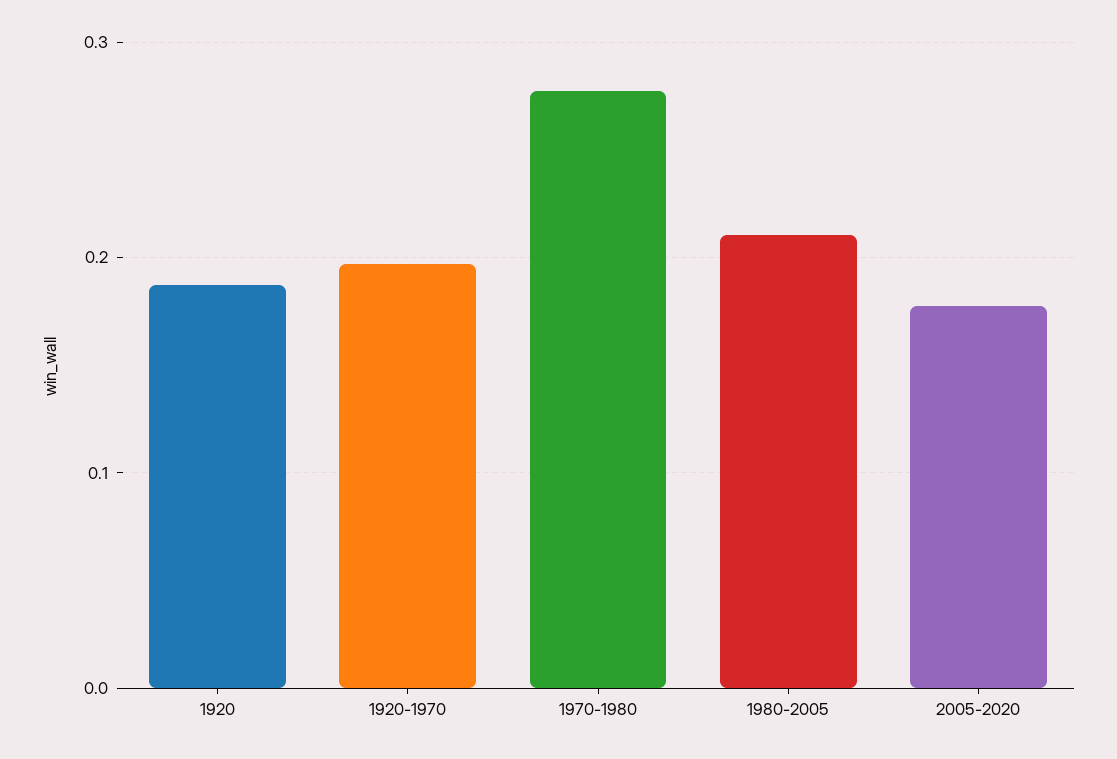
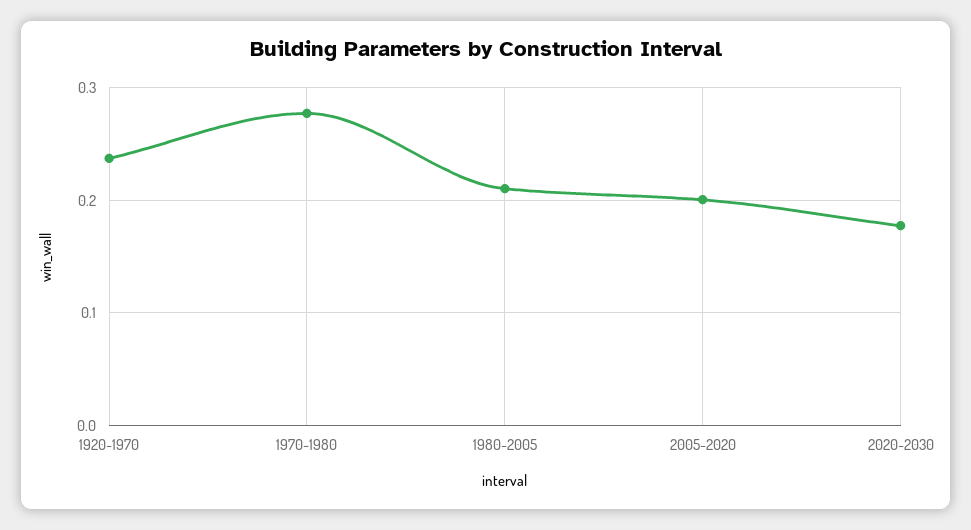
1920: 0.19 -> none
1920-1970: 0.2 -> 0.24
2005-2020: 0.18 -> 0.2
2020-2030: none -> 0.18

